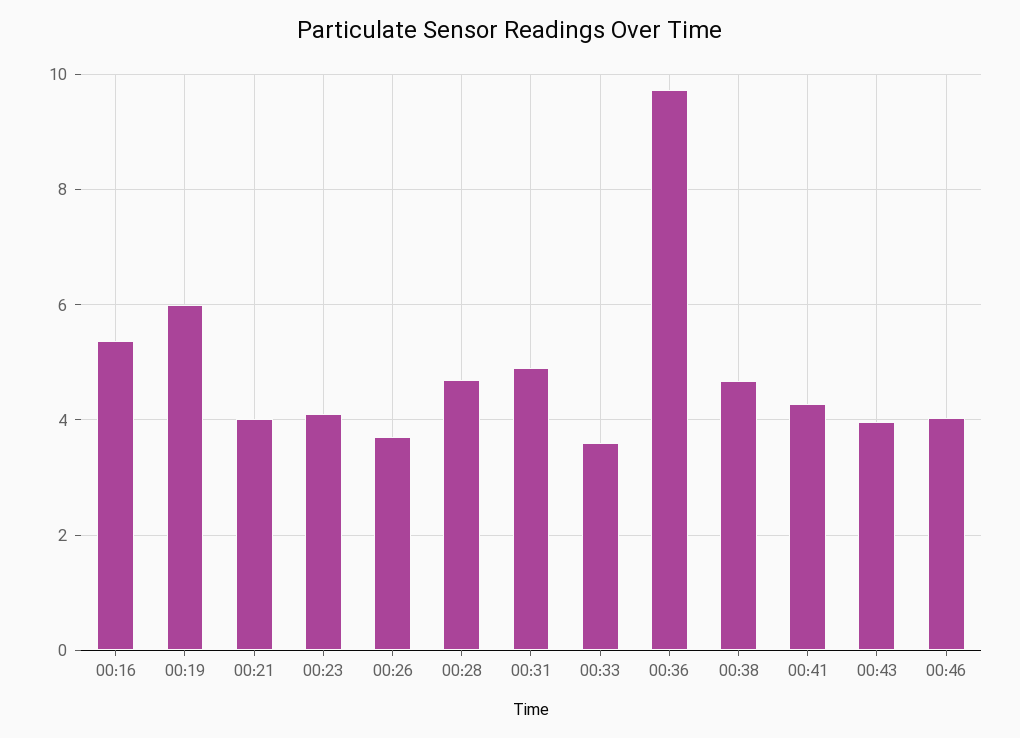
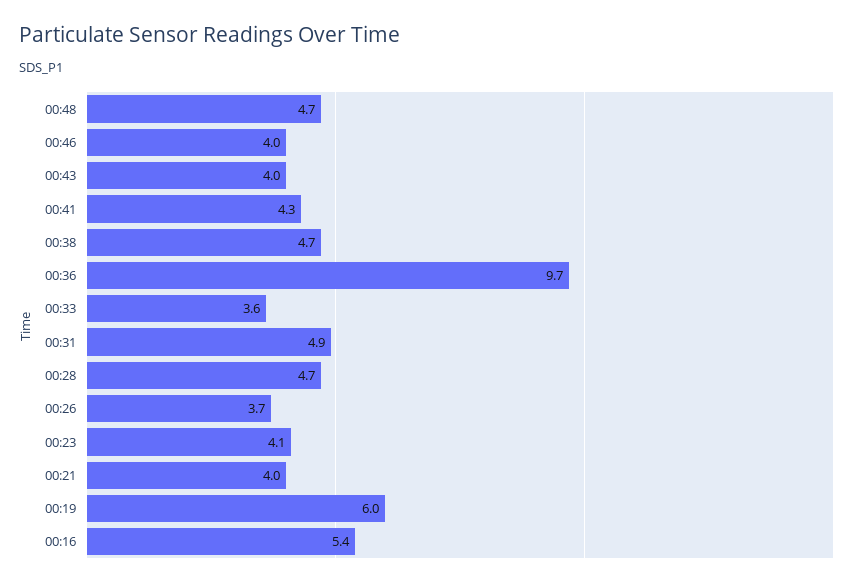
00:48: none -> 4.7

